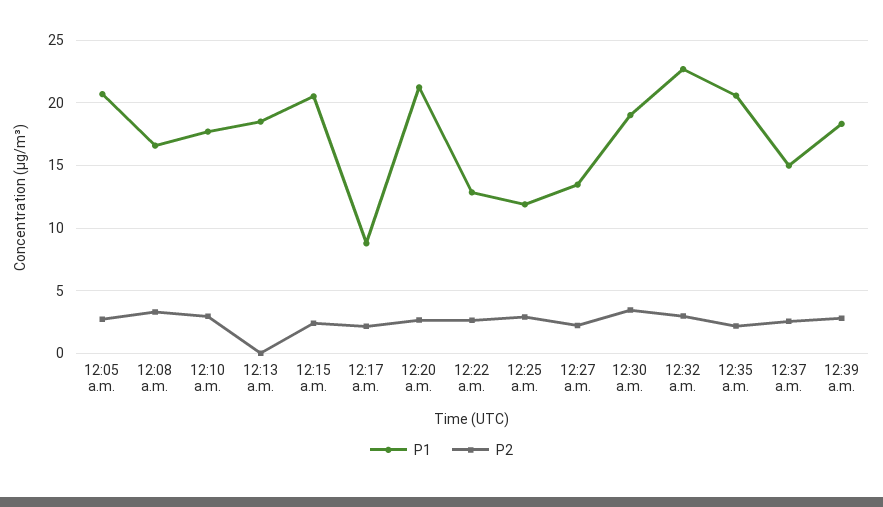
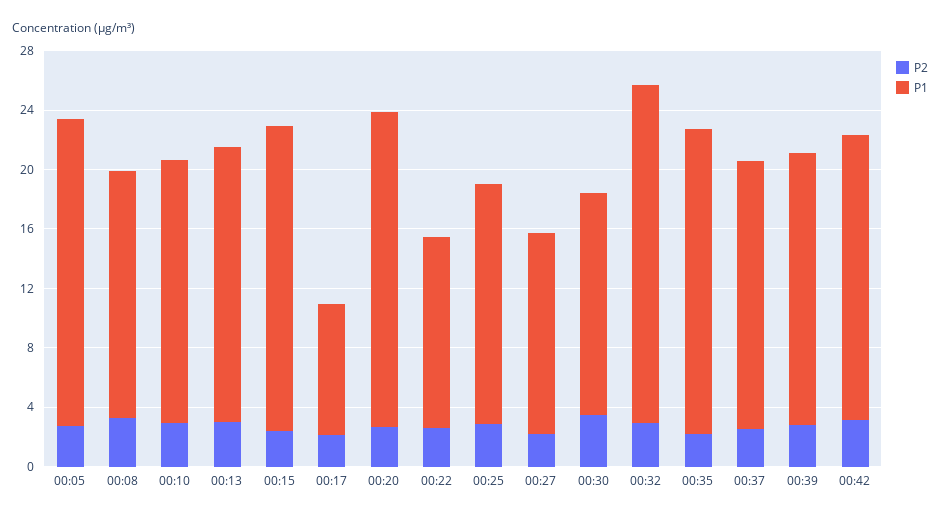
P2, 12:13 a.m.: 0 -> 3
P1, 12:25 a.m.: 12 -> 16
P1, 12:30 a.m.: 19 -> 15
P1, 12:37 a.m.: 15 -> 18
P2, 00:42: none -> 3
P1, 00:42: none -> 19

